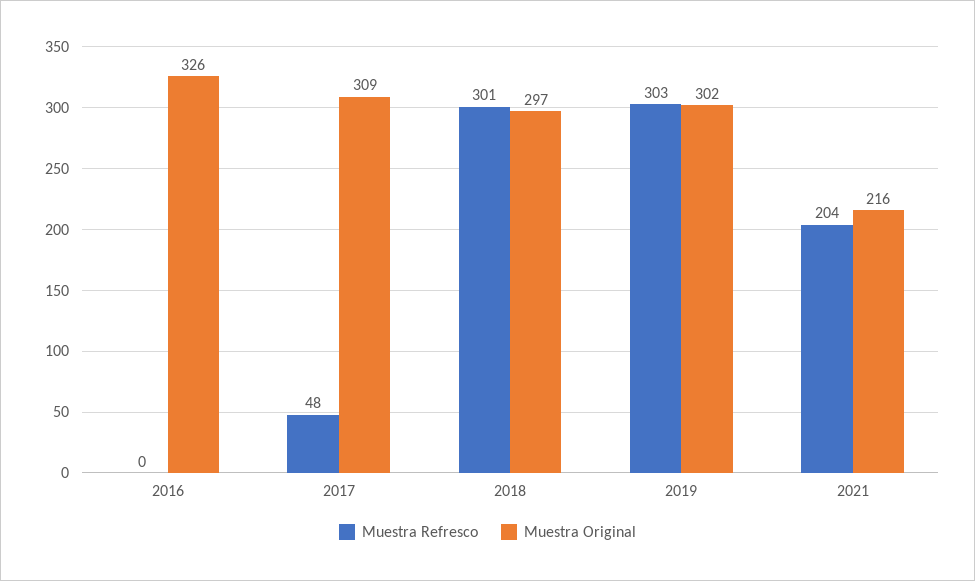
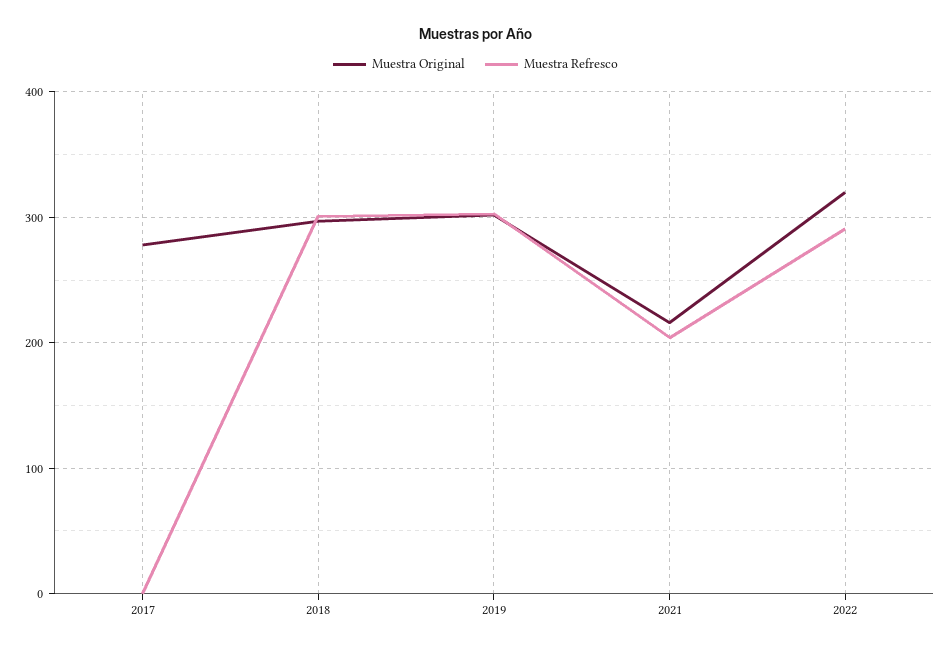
Muestra Refresco, 2016: 0 -> none
Muestra Original, 2016: 326 -> none
Muestra Refresco, 2017: 48 -> 0
Muestra Original, 2017: 309 -> 280
Muestra Original, 2022: none -> 320
Muestra Refresco, 2022: none -> 290

